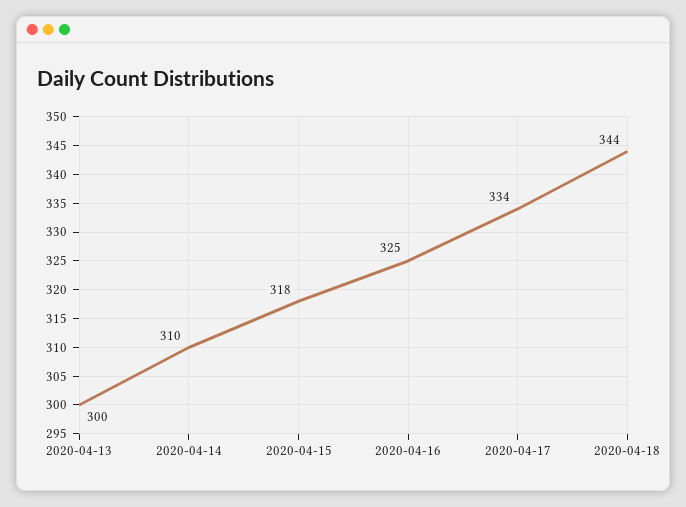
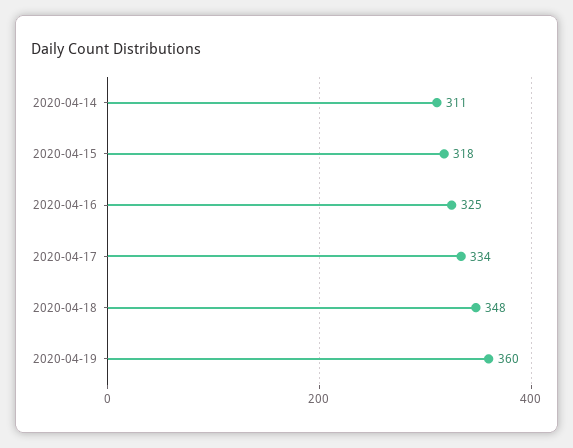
2020-04-13: 300 -> none
2020-04-14: 310 -> 311
2020-04-18: 344 -> 348
2020-04-19: none -> 360

